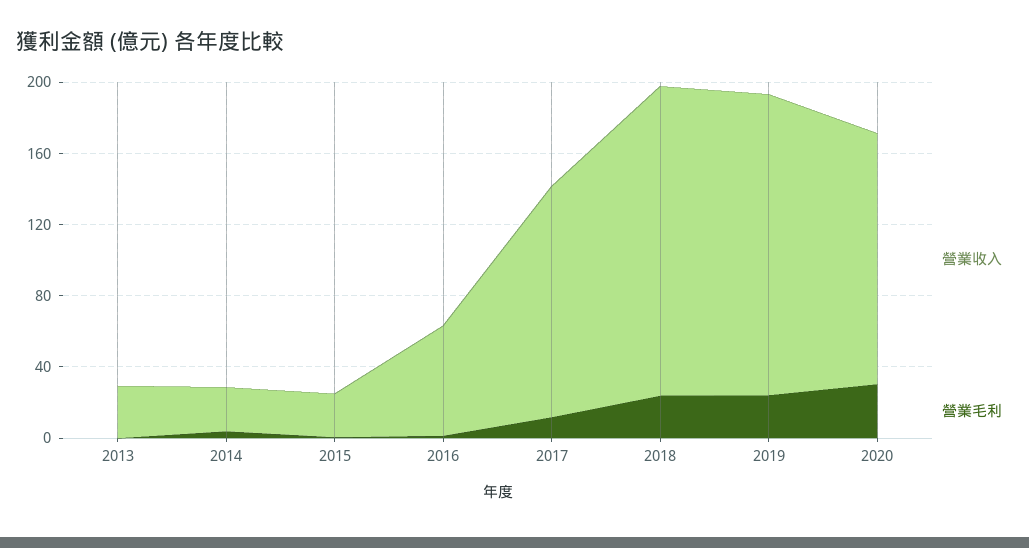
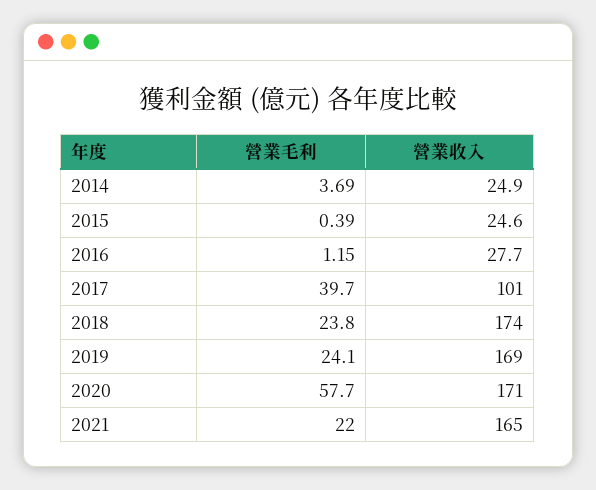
營業收入, 2013: 30 -> none
營業毛利, 2013: 0 -> none
營業收入, 2016: 60 -> 27.7
營業收入, 2017: 130 -> 101
營業毛利, 2017: 10 -> 39.7
營業收入, 2020: 140 -> 171
營業毛利, 2020: 30 -> 57.7
營業毛利, 2021: none -> 22
營業收入, 2021: none -> 165

